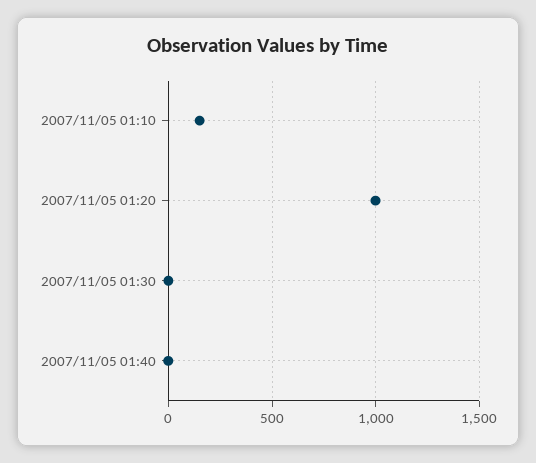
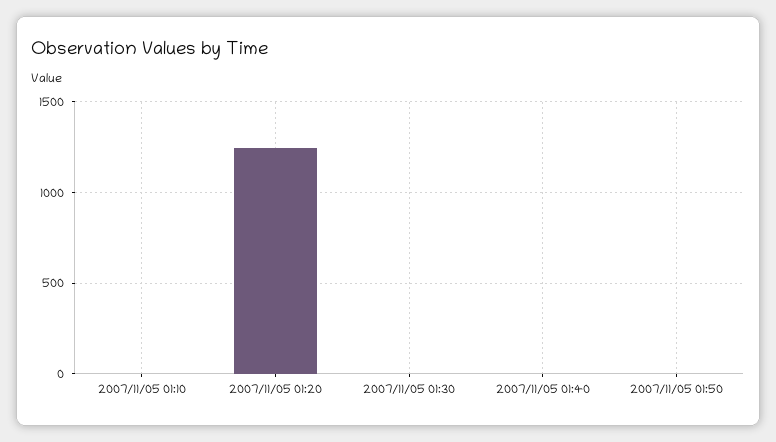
2007/11/05 01:10: 150 -> 0
2007/11/05 01:20: 1000 -> 1250
2007/11/05 01:50: none -> 0

